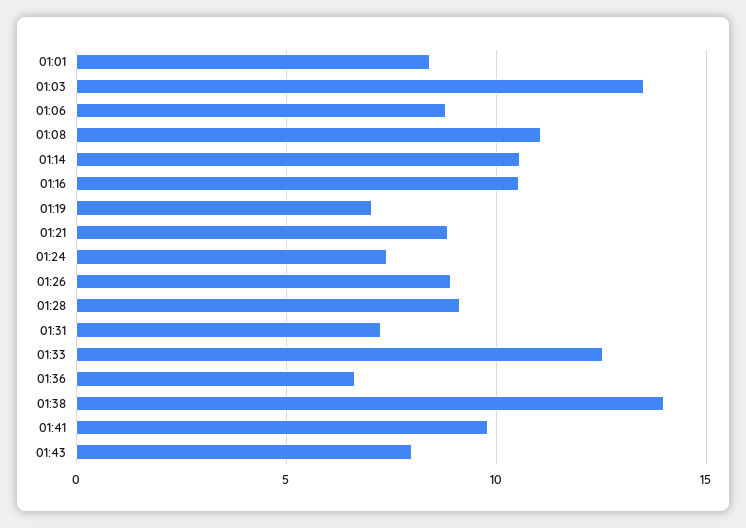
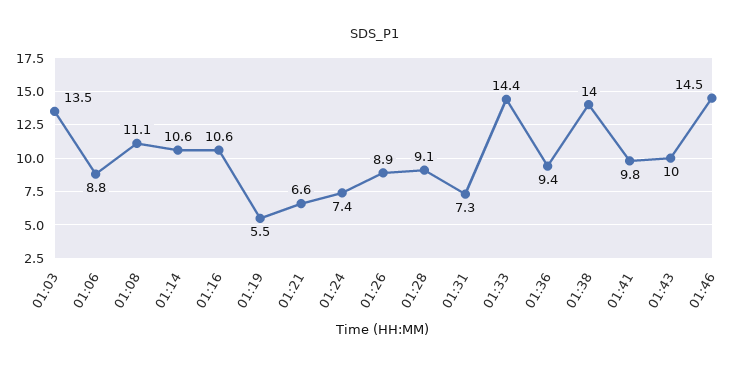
01:01: 8.5 -> none
01:19: 7 -> 5.5
01:21: 9 -> 6.6
01:33: 12.5 -> 14.4
01:36: 6.5 -> 9.4
01:43: 8 -> 10
01:46: none -> 14.5

